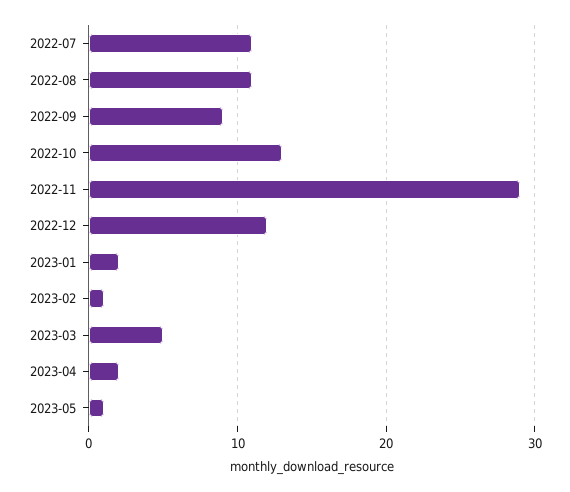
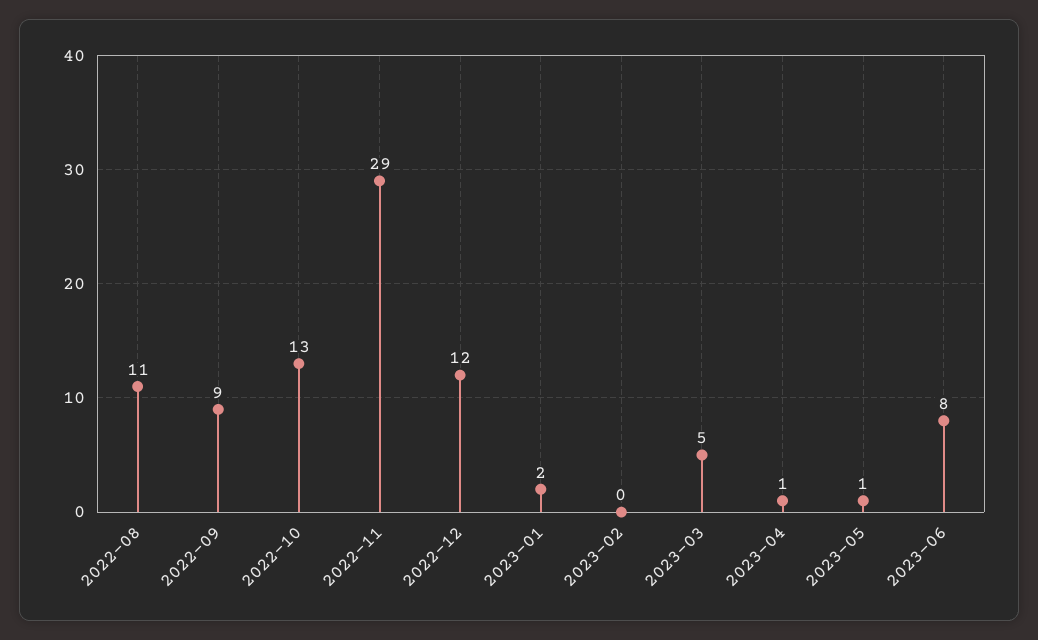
2022-07: 11 -> none
2023-02: 1 -> 0
2023-04: 2 -> 1
2023-06: none -> 8

